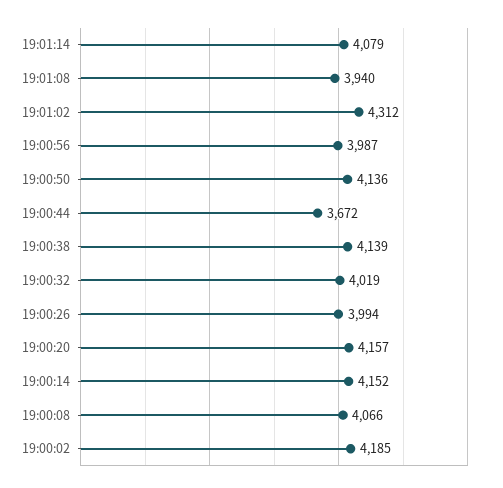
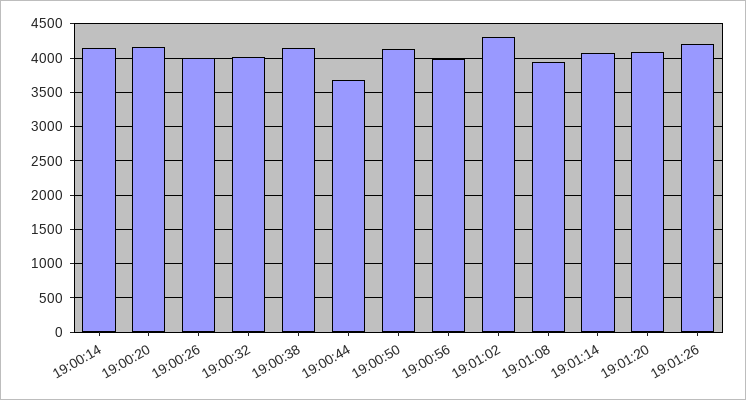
19:00:08: 4066 -> none
19:00:02: 4185 -> none
19:01:20: none -> 4100
19:01:26: none -> 4200

